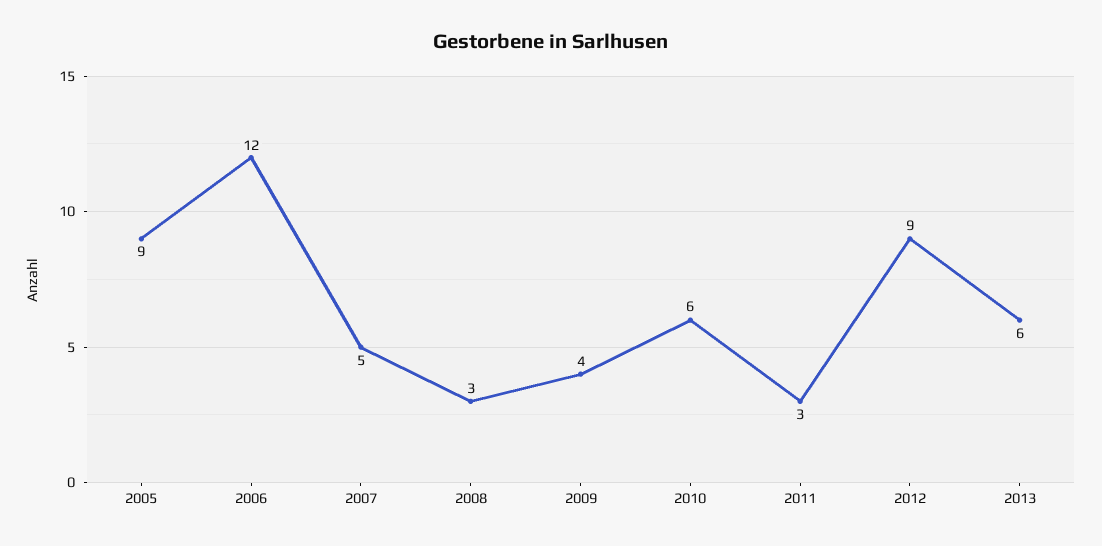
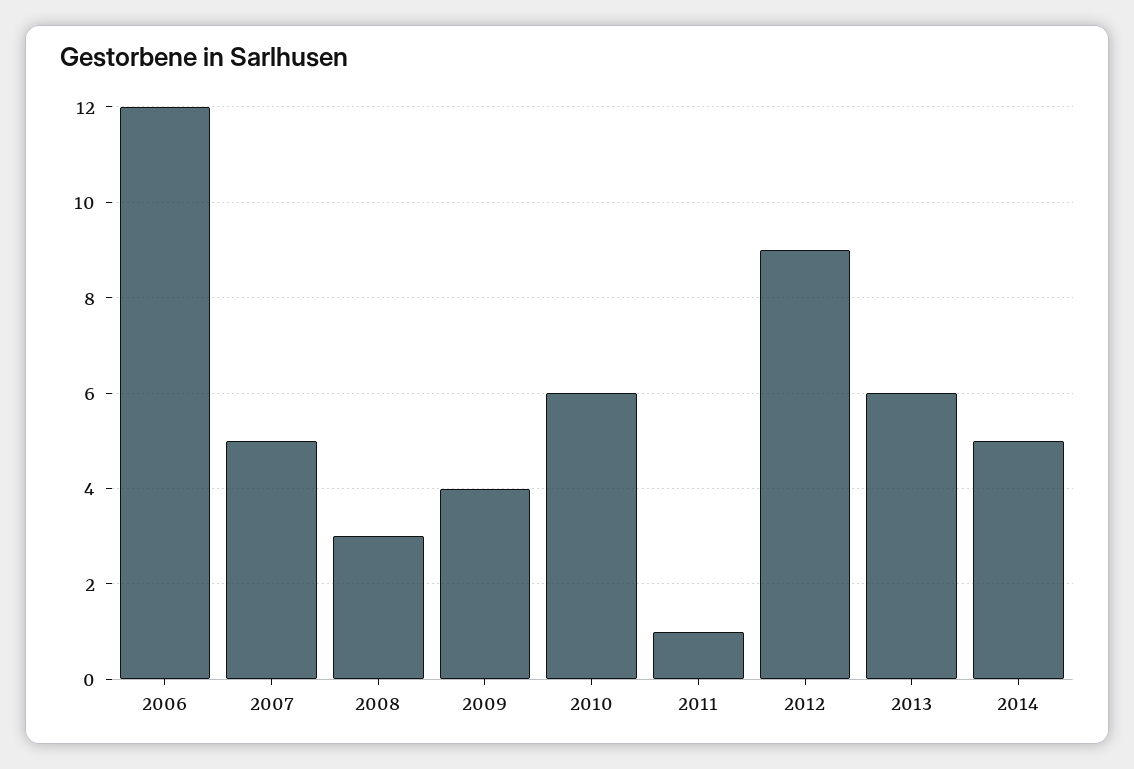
2005: 9 -> none
2011: 3 -> 1
2014: none -> 5

